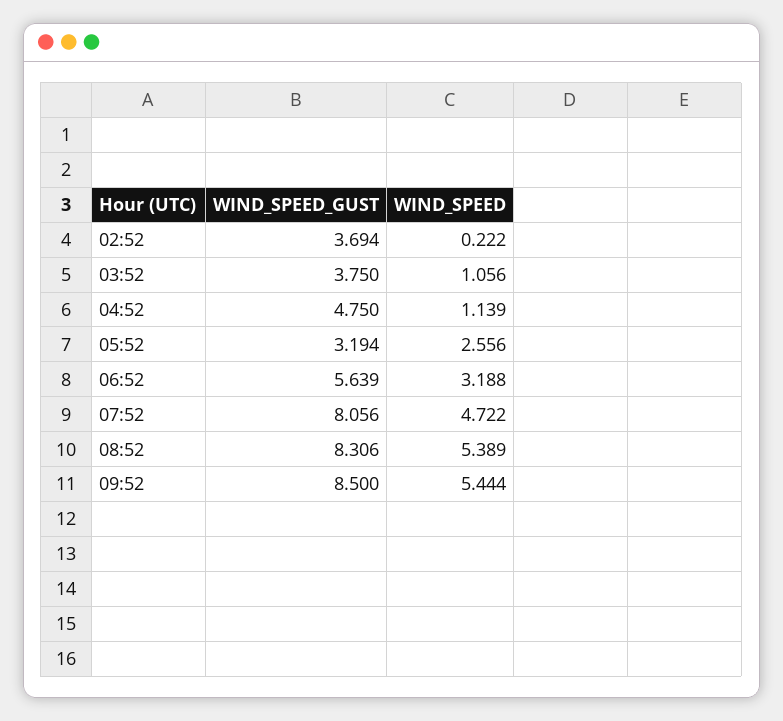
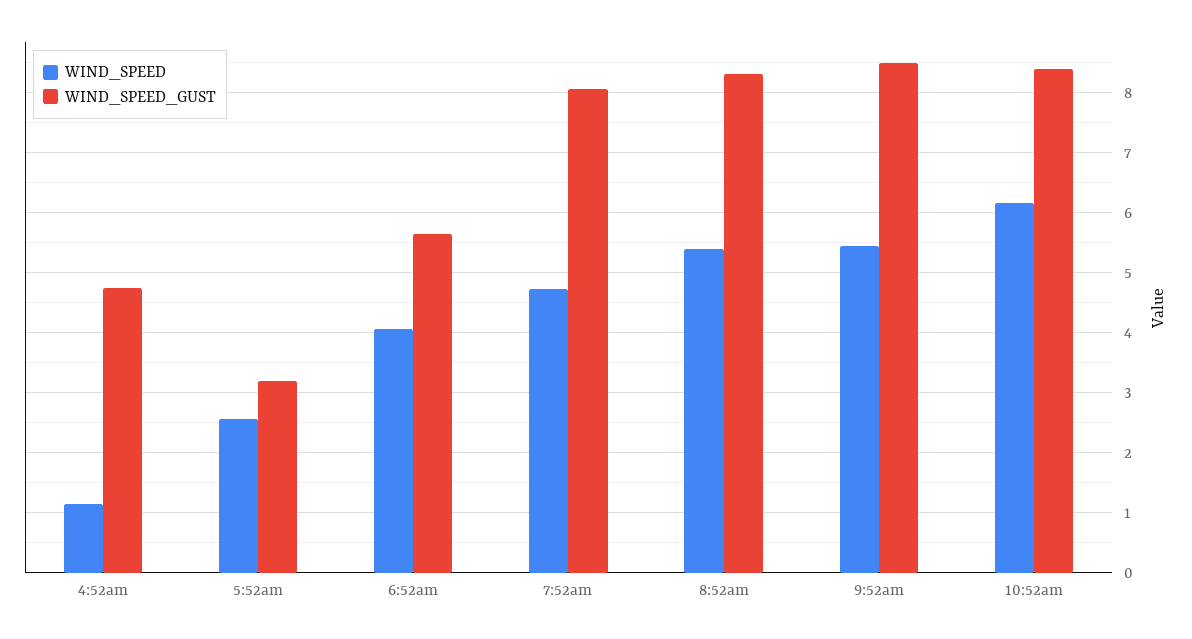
WIND_SPEED_GUST, 02:52: 3.694 -> none
WIND_SPEED, 02:52: 0.222 -> none
WIND_SPEED_GUST, 03:52: 3.75 -> none
WIND_SPEED, 03:52: 1.056 -> none
WIND_SPEED, 06:52: 3.188 -> 4
WIND_SPEED, 10:52am: none -> 6.2
WIND_SPEED_GUST, 10:52am: none -> 8.4

